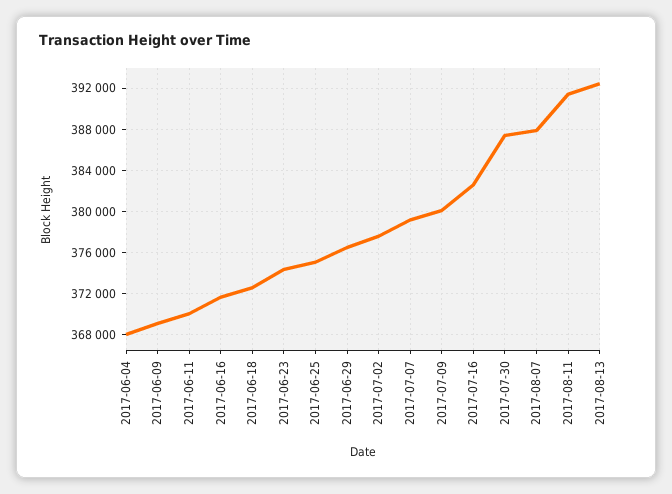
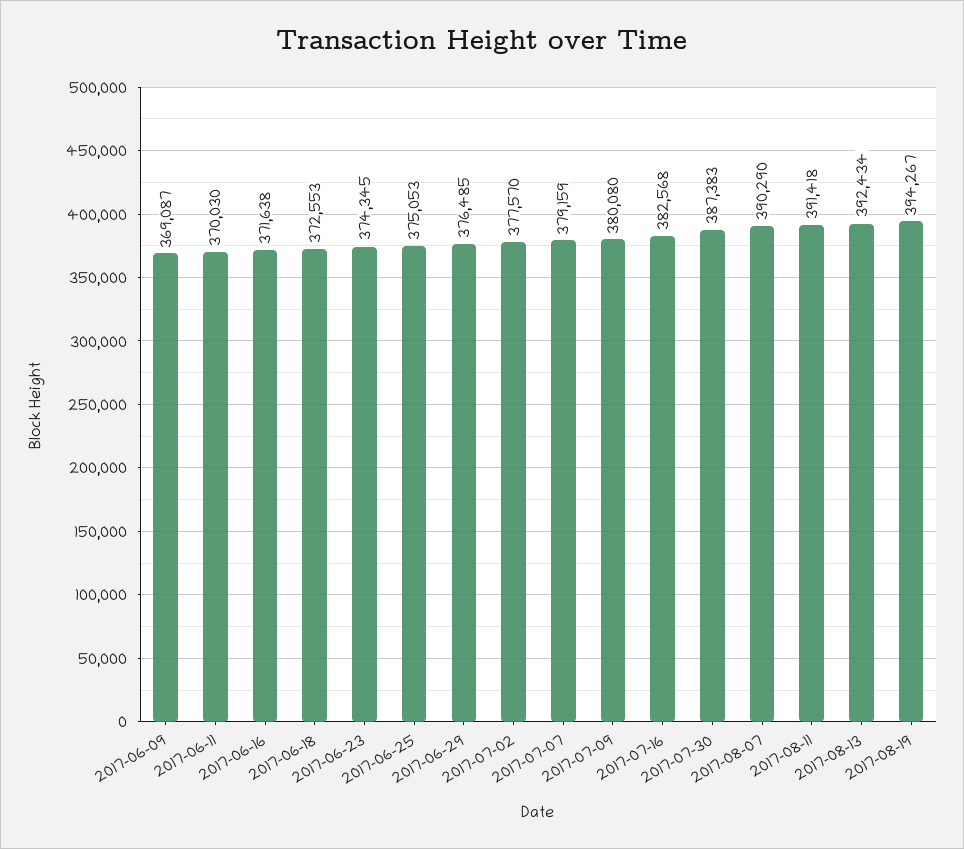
2017-06-04: 368000 -> none
2017-08-07: 388000 -> 390290
2017-08-19: none -> 394267

